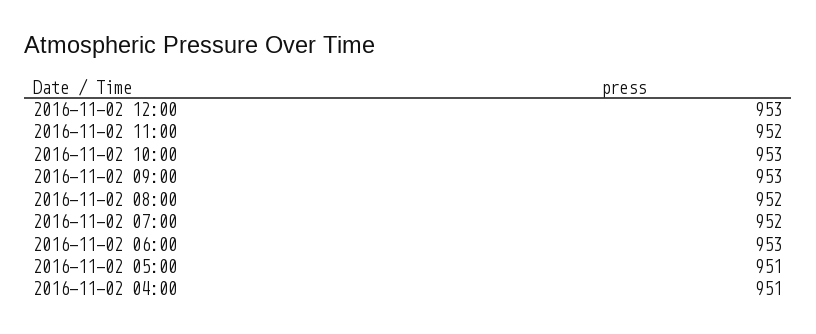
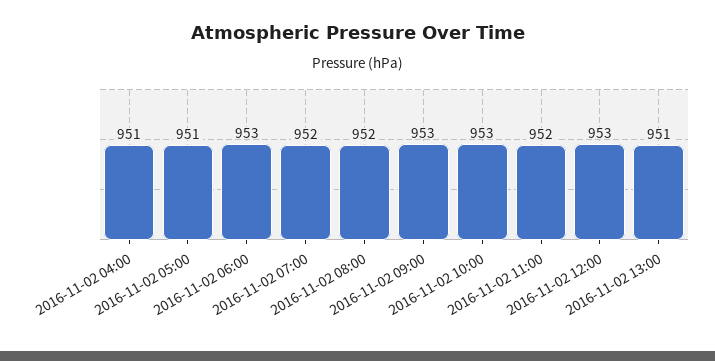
2016-11-02 13:00: none -> 951

